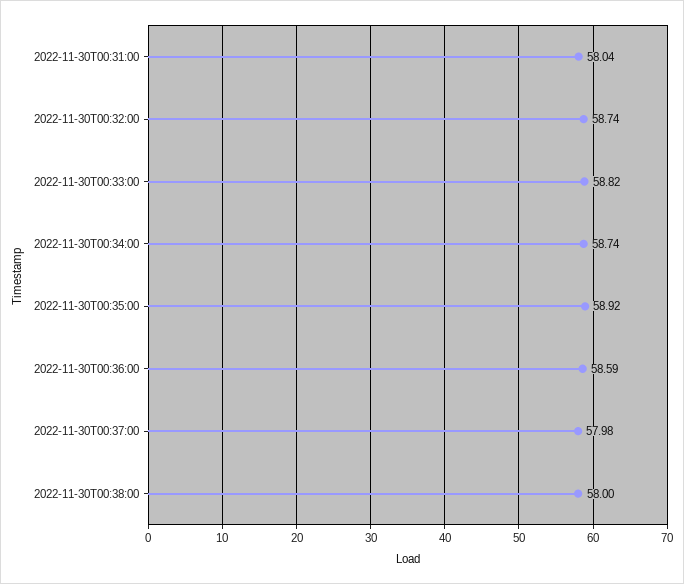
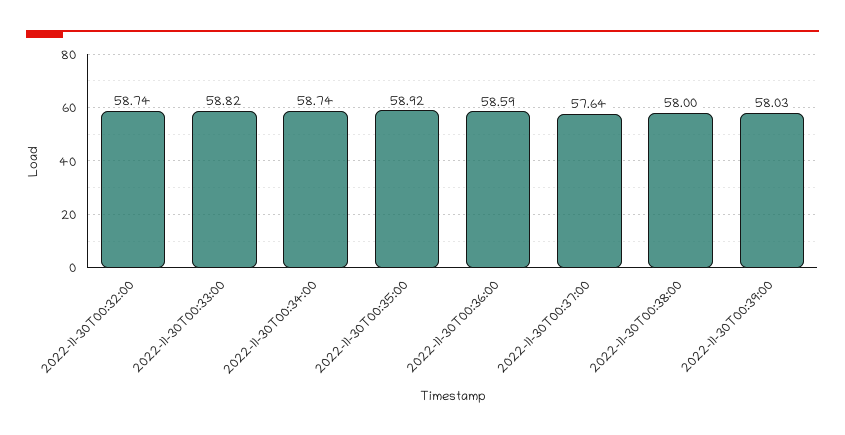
2022-11-30T00:31:00: 58.04 -> none
2022-11-30T00:37:00: 57.98 -> 57.64
2022-11-30T00:39:00: none -> 58.03

